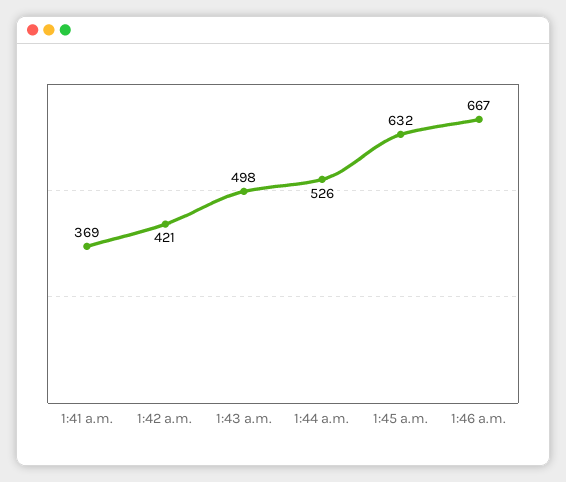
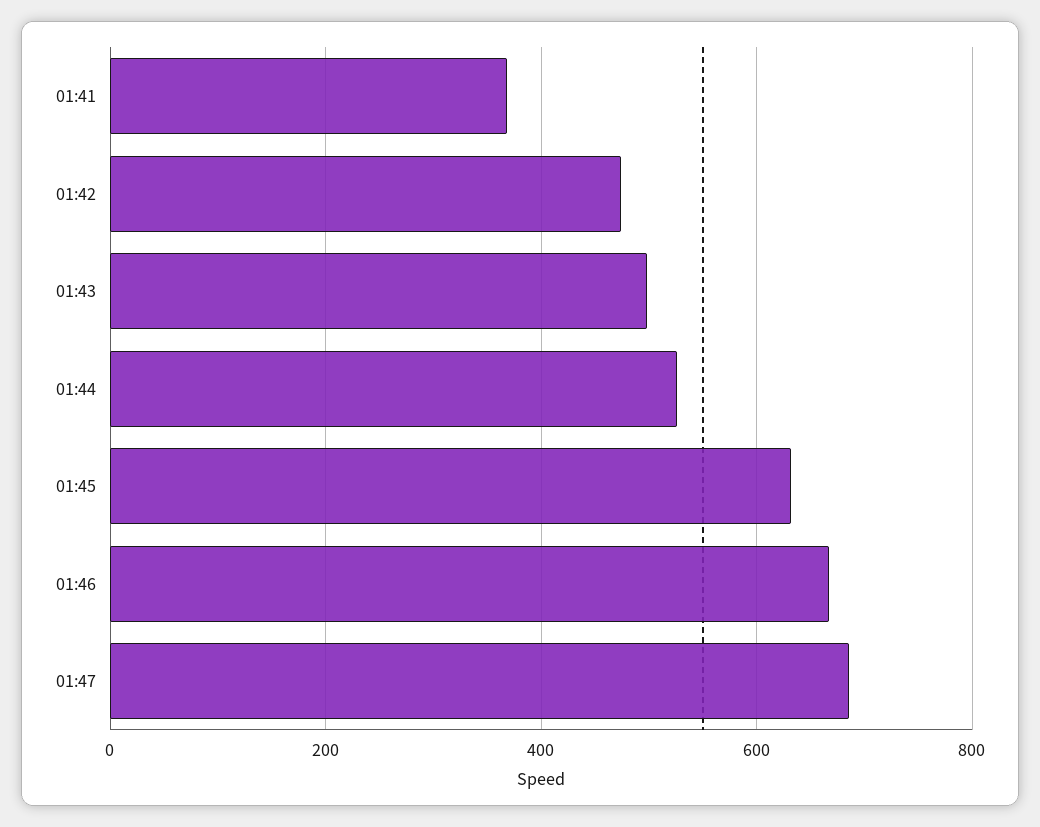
1:42 a.m.: 421 -> 480
01:47: none -> 680

